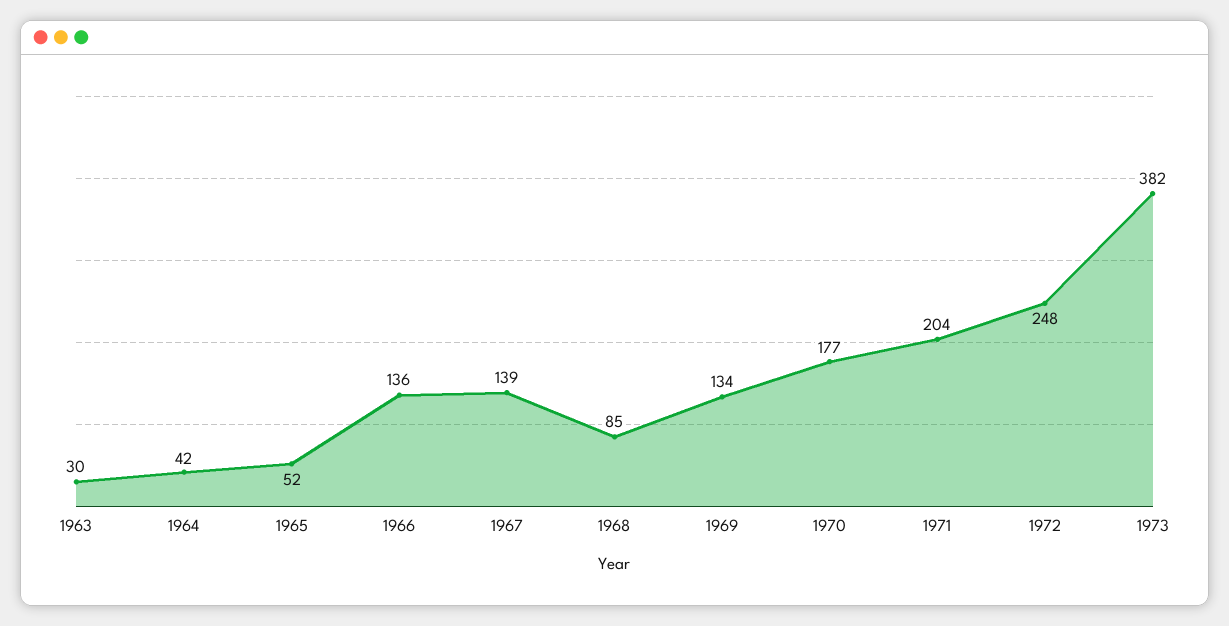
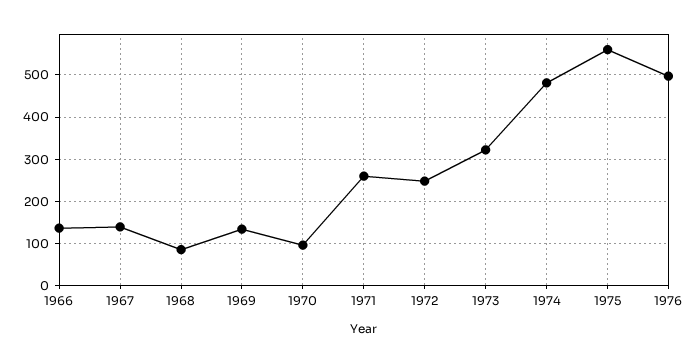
1963: 30 -> none
1964: 42 -> none
1965: 52 -> none
1970: 177 -> 100
1971: 204 -> 260
1973: 382 -> 320
1974: none -> 480
1975: none -> 560
1976: none -> 500

